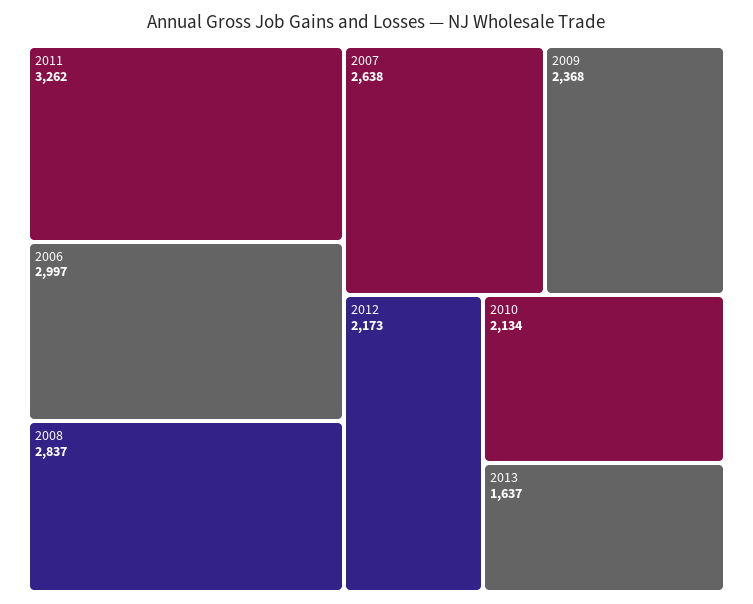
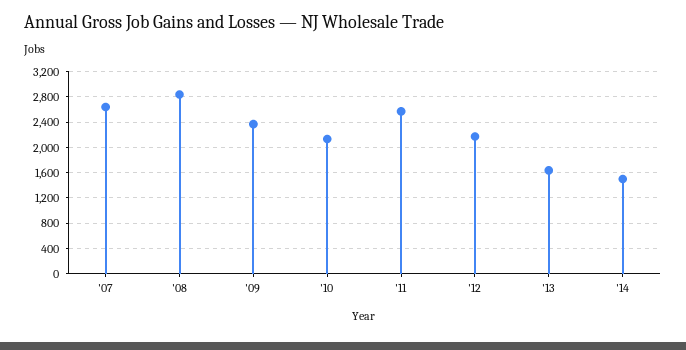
2011: 3262 -> 2600
2006: 2997 -> none
'14: none -> 1500

